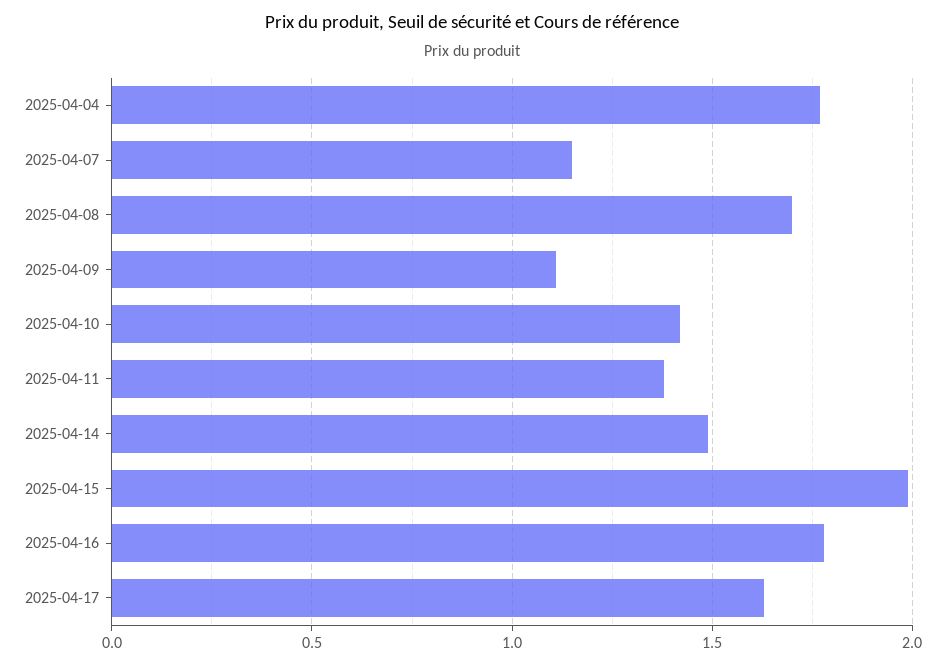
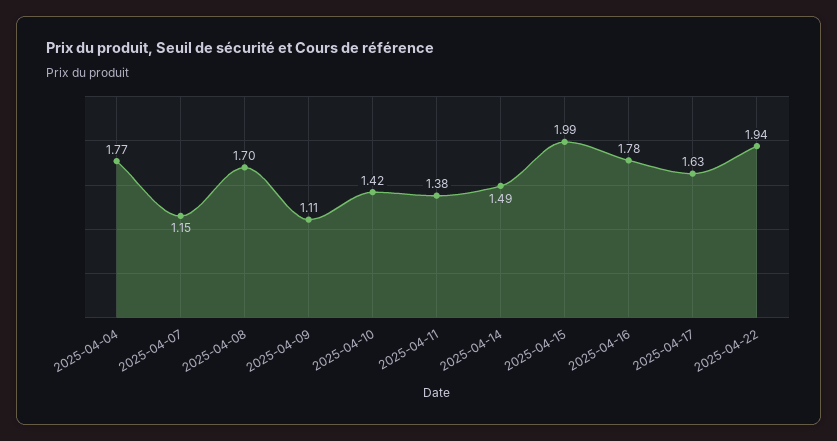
2025-04-22: none -> 1.94

